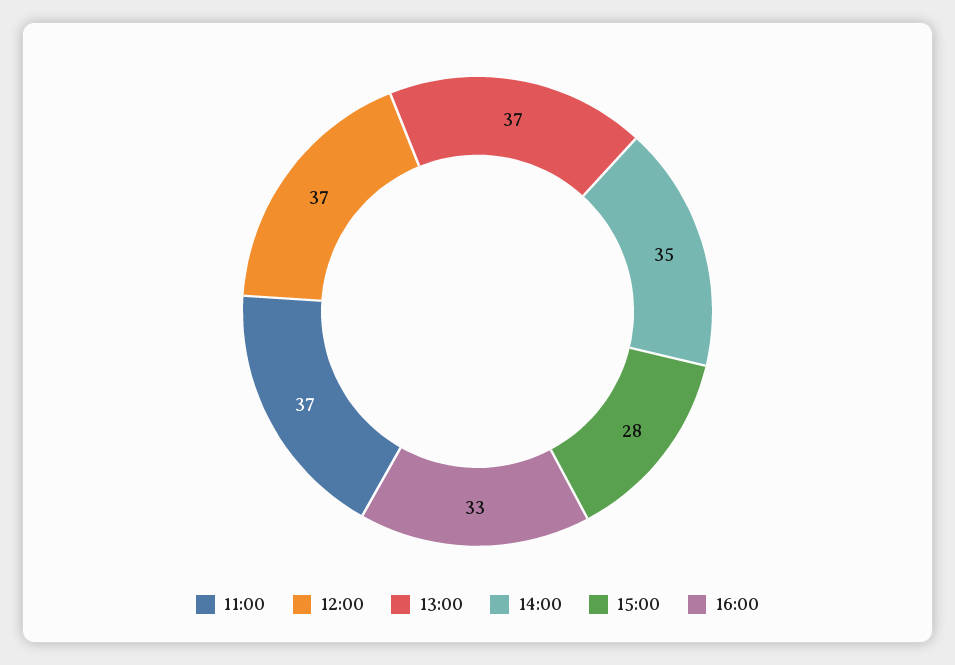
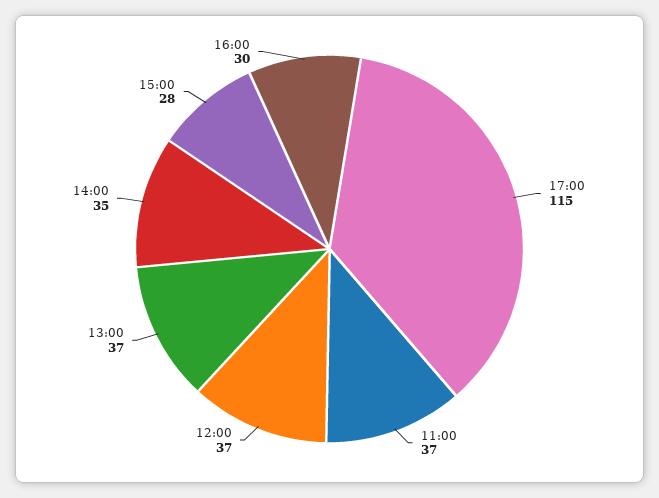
16:00: 33 -> 30
17:00: none -> 115

